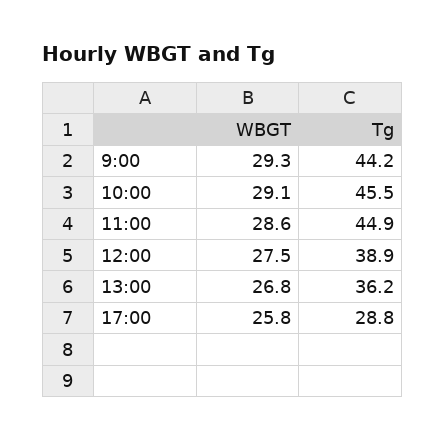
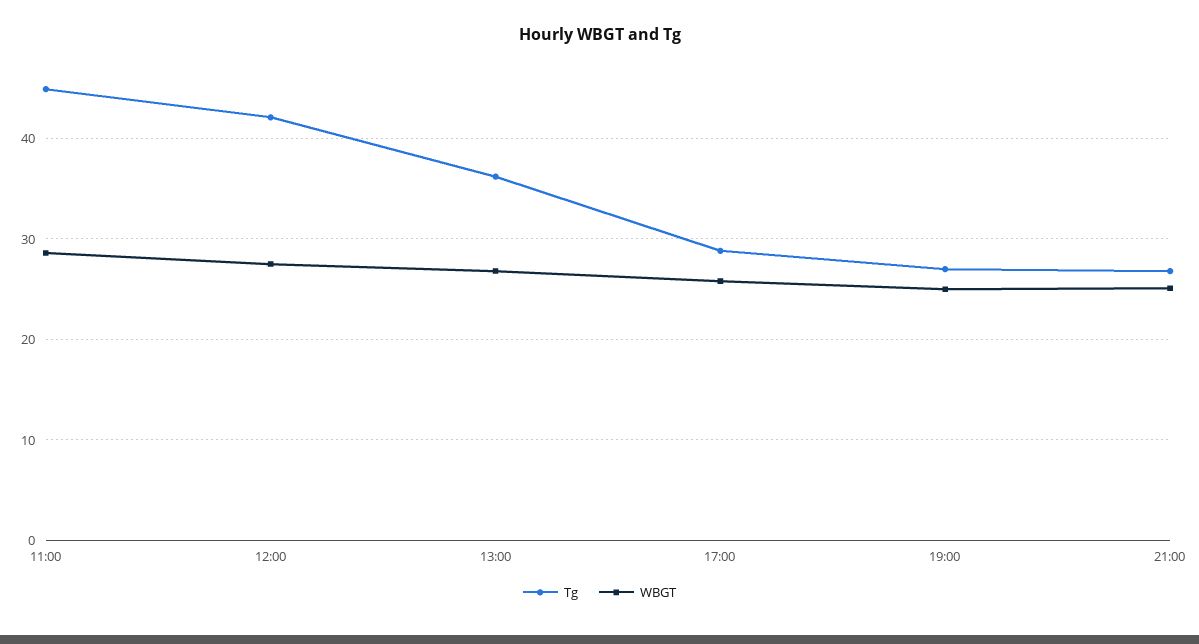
WBGT, 9:00: 29.3 -> none
Tg, 9:00: 44.2 -> none
WBGT, 10:00: 29.1 -> none
Tg, 10:00: 45.5 -> none
Tg, 12:00: 38.9 -> 42
Tg, 19:00: none -> 27
WBGT, 19:00: none -> 25
Tg, 21:00: none -> 27
WBGT, 21:00: none -> 25

